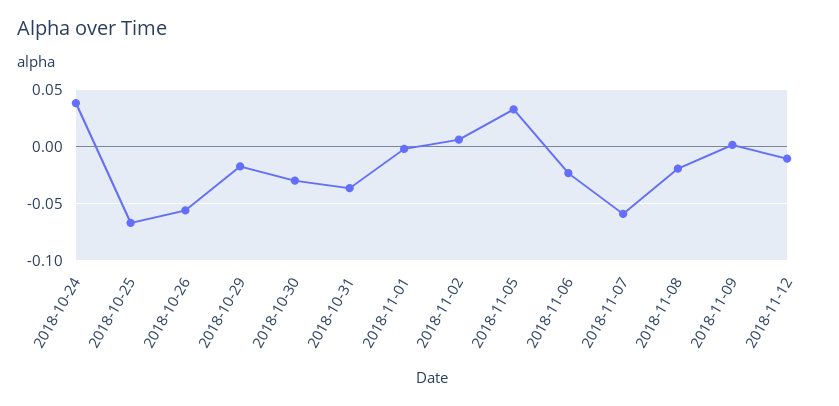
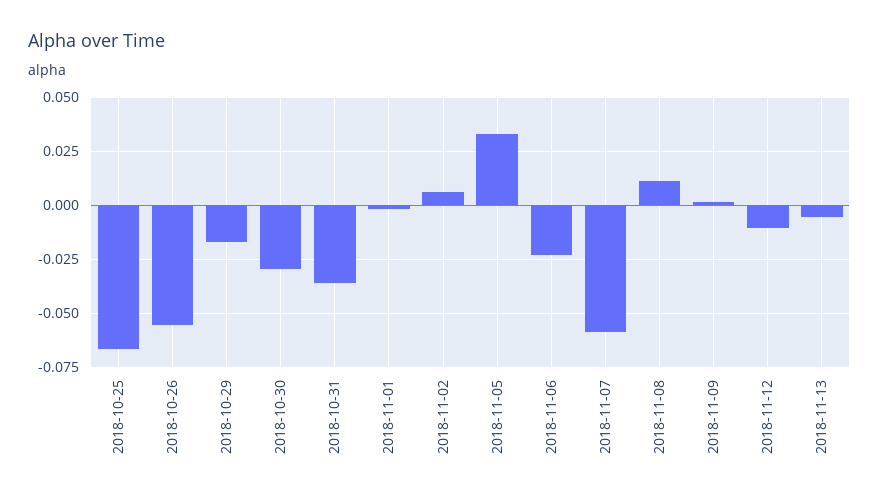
2018-10-24: 0.04 -> none
2018-11-08: -0.02 -> 0.01
2018-11-13: none -> -0.005

